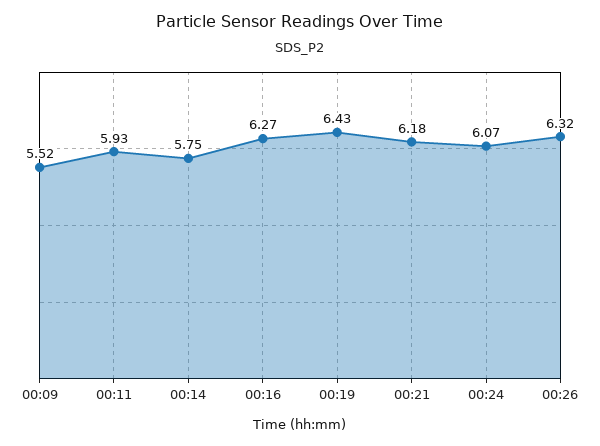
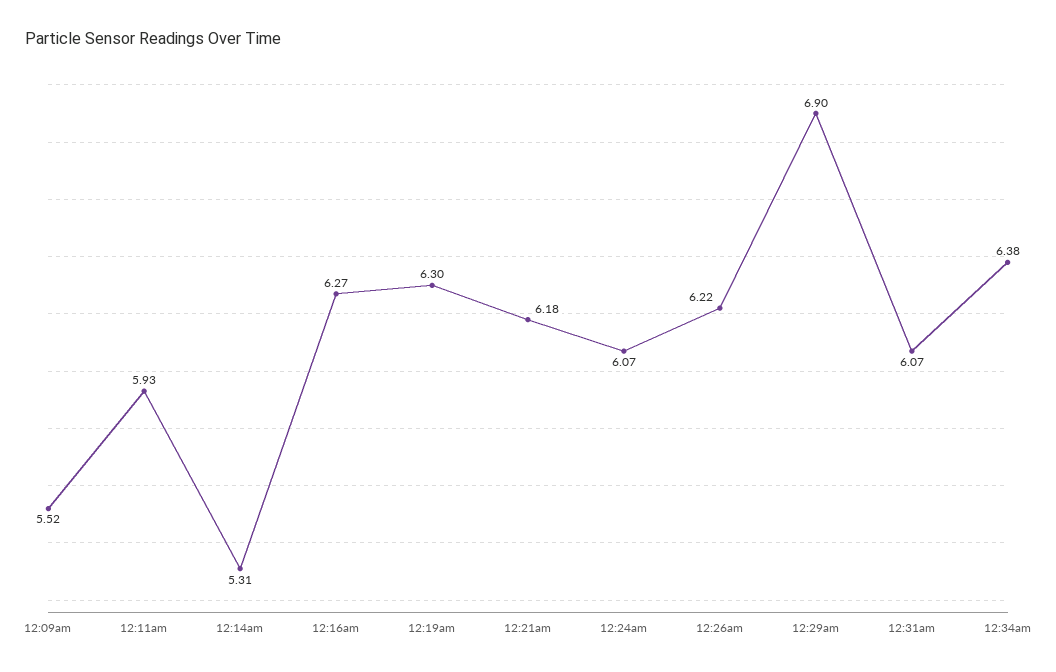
00:14: 5.75 -> 5.31
00:19: 6.43 -> 6.3
00:26: 6.32 -> 6.22
12:29am: none -> 6.9
12:31am: none -> 6.07
12:34am: none -> 6.38

